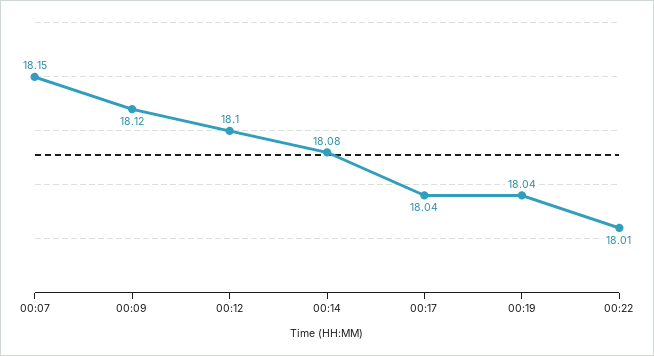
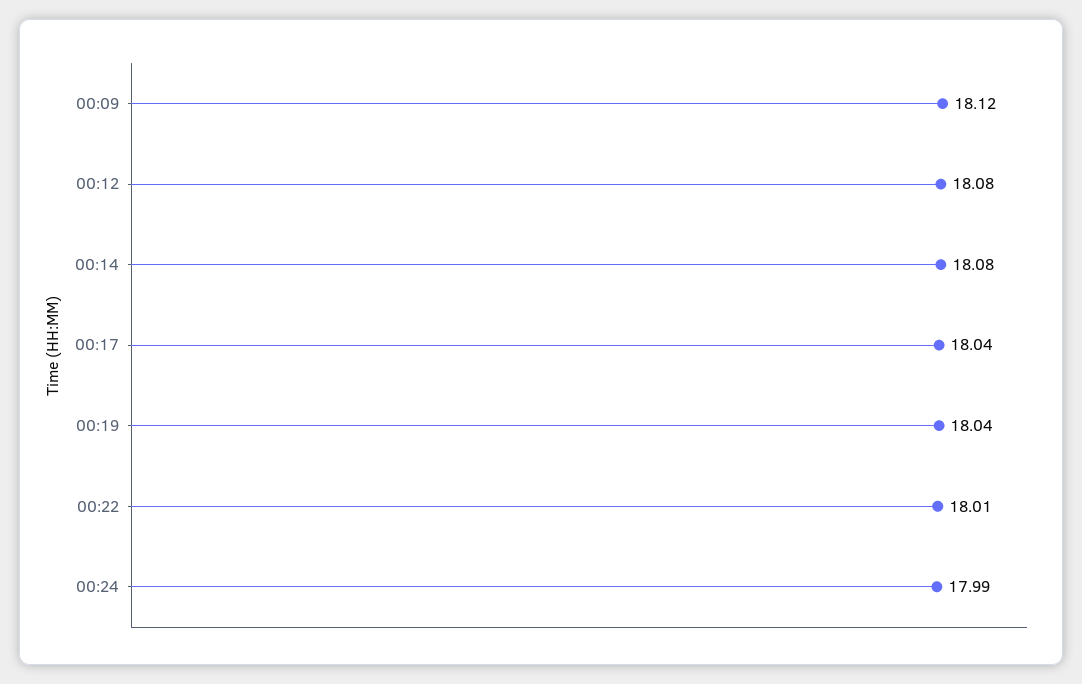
00:07: 18.15 -> none
00:12: 18.1 -> 18.08
00:24: none -> 17.99

